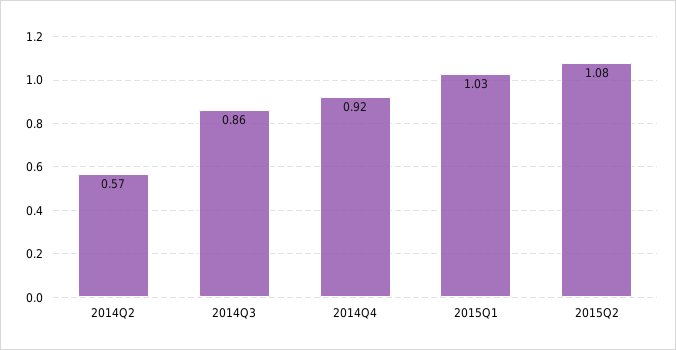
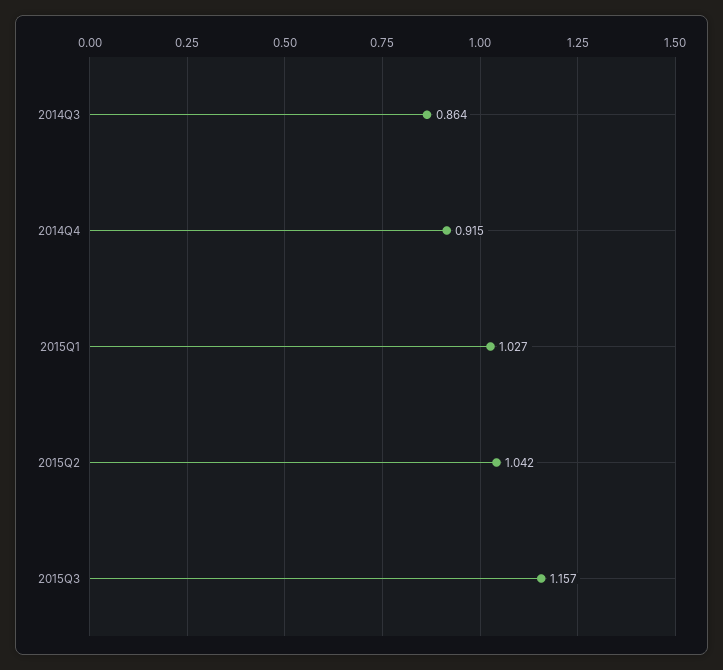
2014Q2: 0.57 -> none
2015Q2: 1.08 -> 1.042
2015Q3: none -> 1.157

